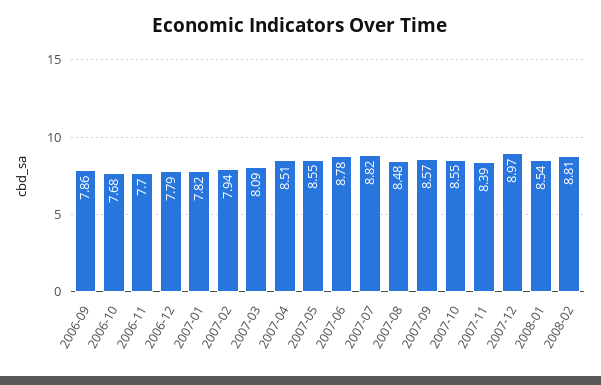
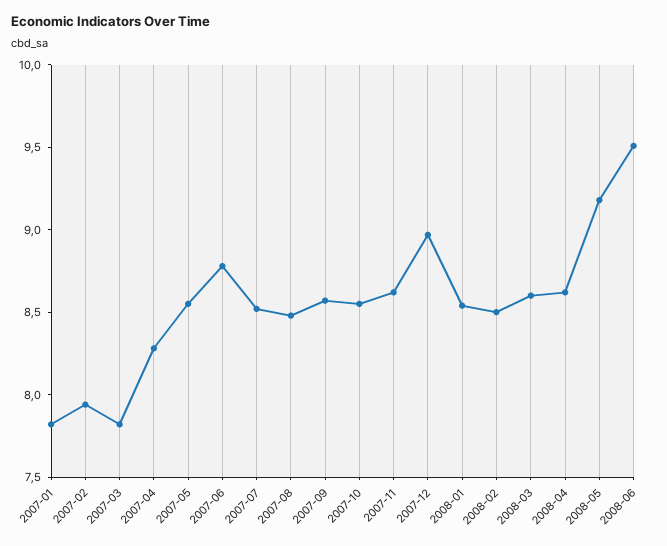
2006-09: 7.86 -> none
2006-10: 7.68 -> none
2006-11: 7.7 -> none
2006-12: 7.79 -> none
2007-03: 8.09 -> 7.8
2007-04: 8.51 -> 8.3
2007-07: 8.82 -> 8.5
2007-11: 8.39 -> 8.6
2008-02: 8.81 -> 8.5
2008-03: none -> 8.6
2008-04: none -> 8.6
2008-05: none -> 9.2
2008-06: none -> 9.5

